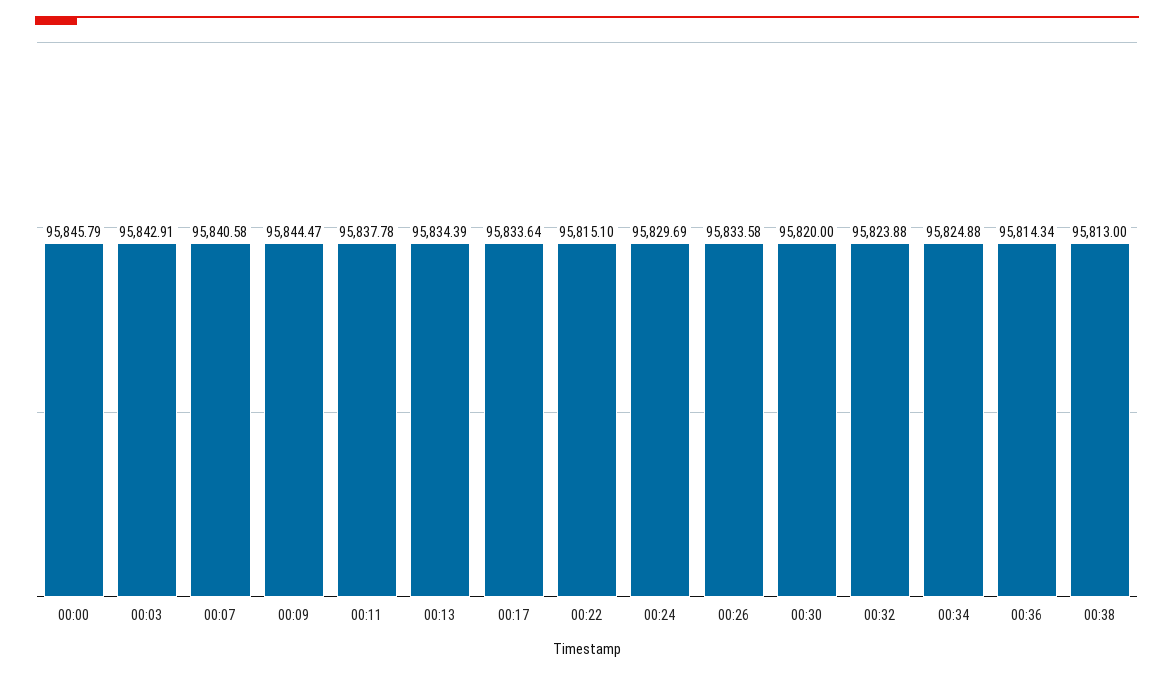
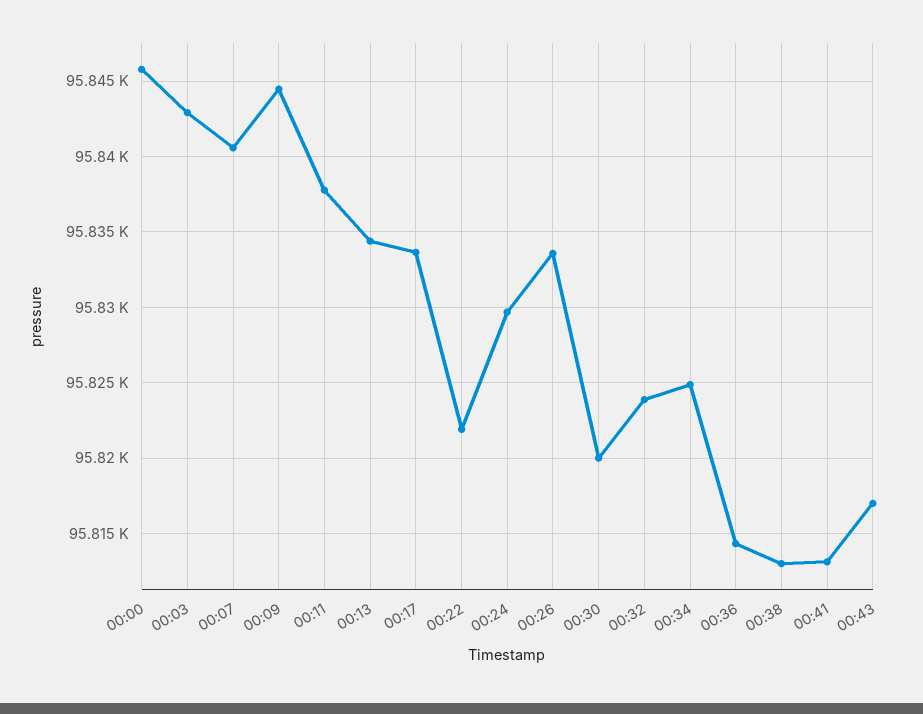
00:22: 95815.1 -> 95822
00:41: none -> 95813
00:43: none -> 95817

